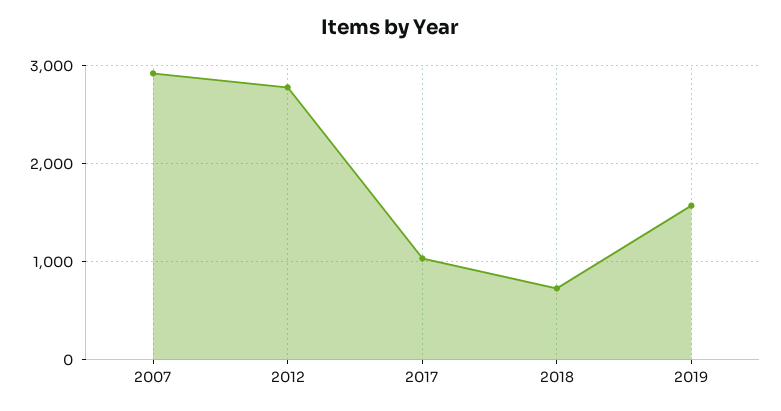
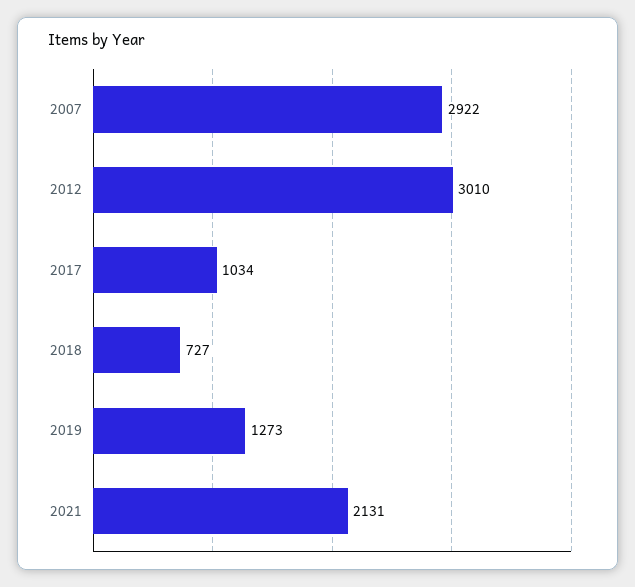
2012: 2800 -> 3010
2019: 1600 -> 1273
2021: none -> 2131

